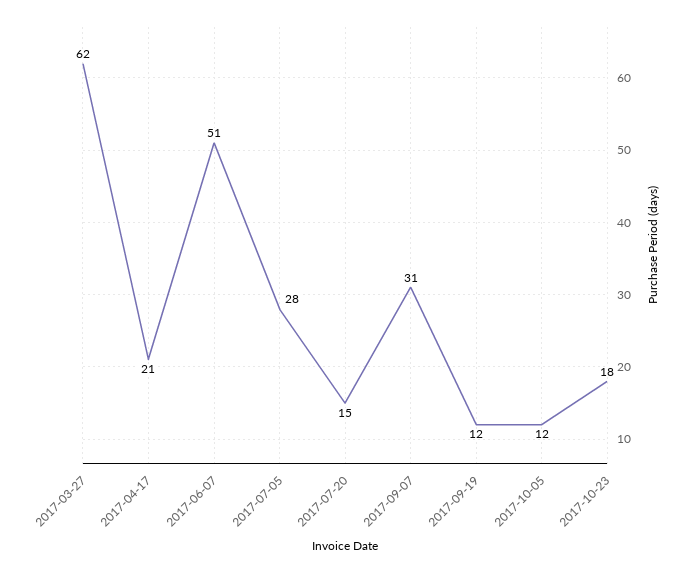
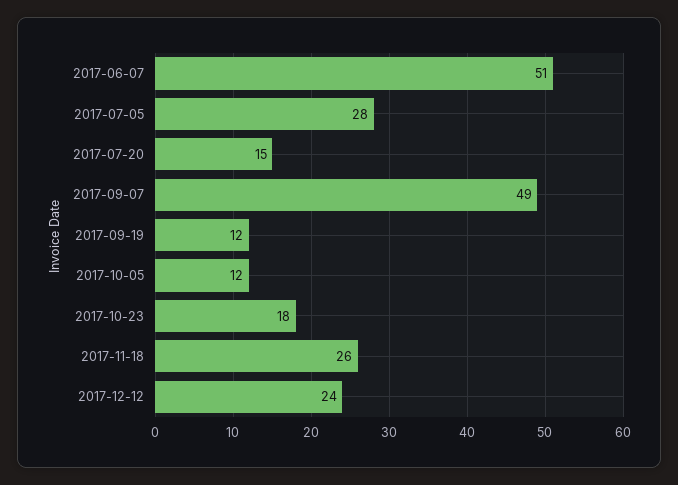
2017-03-27: 62 -> none
2017-04-17: 21 -> none
2017-09-07: 31 -> 49
2017-11-18: none -> 26
2017-12-12: none -> 24

